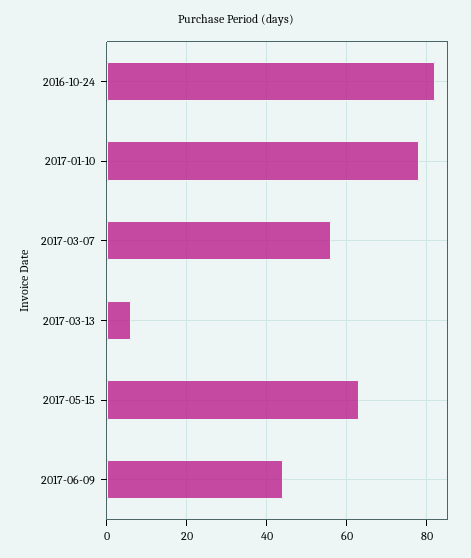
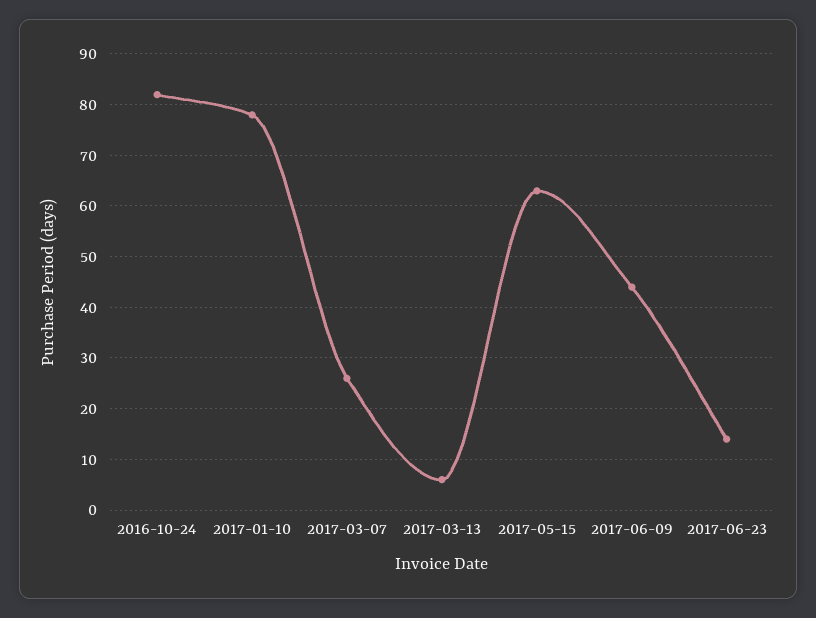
2017-03-07: 55 -> 25
2017-06-23: none -> 15

